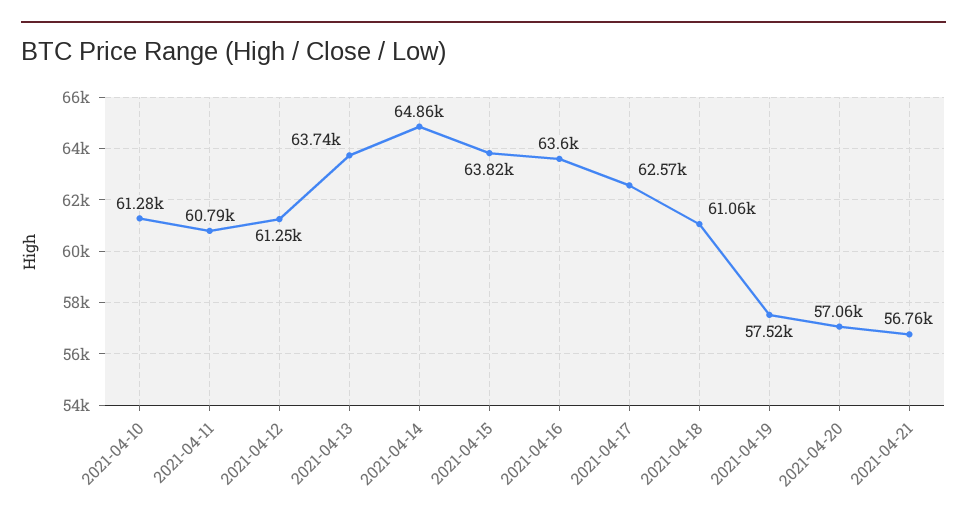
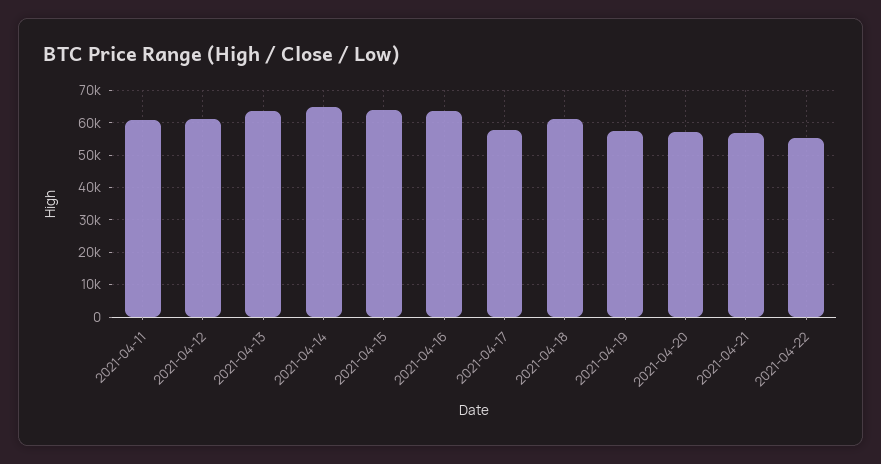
2021-04-10: 61280 -> none
2021-04-17: 62570 -> 58000
2021-04-22: none -> 56000

